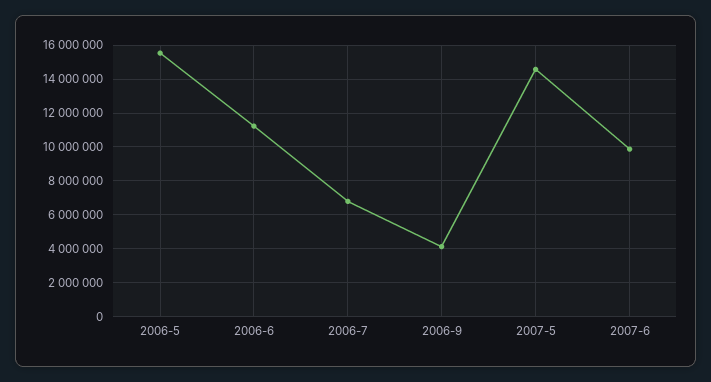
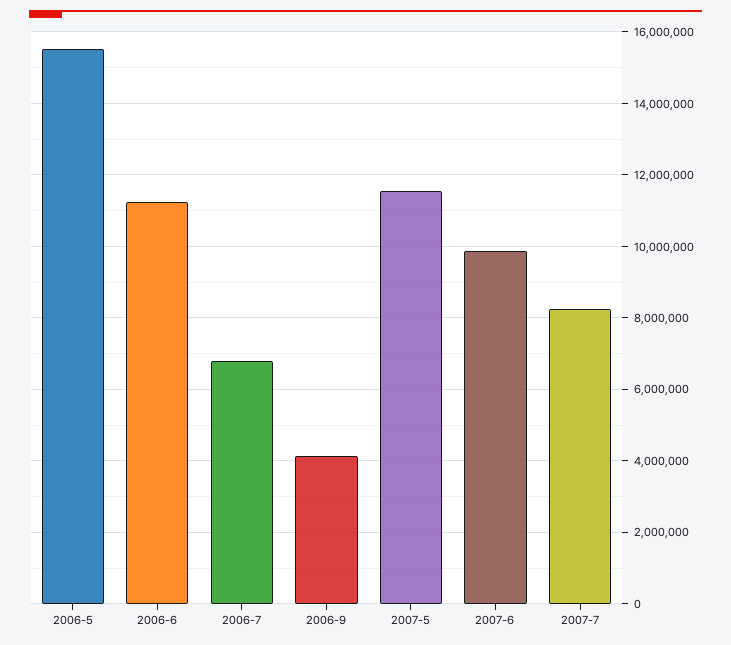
2007-5: 14500000 -> 11600000
2007-7: none -> 8200000

